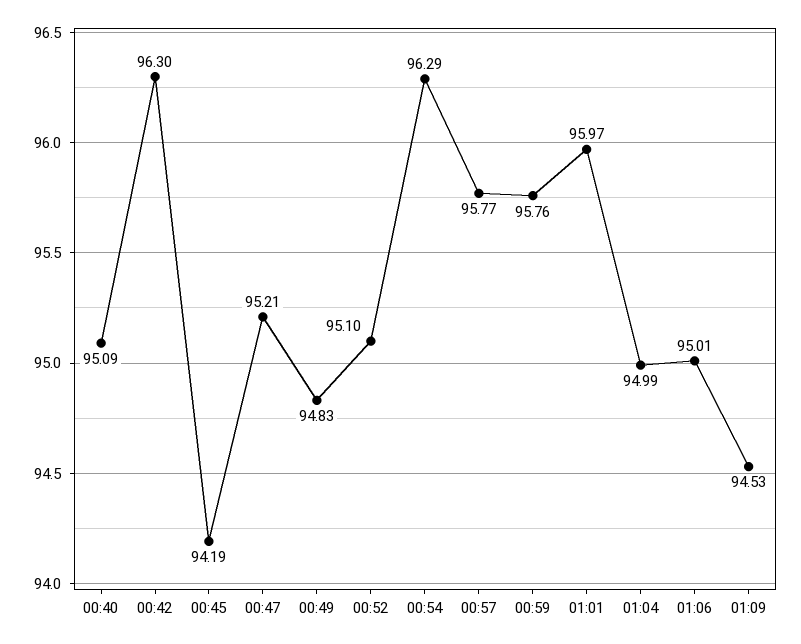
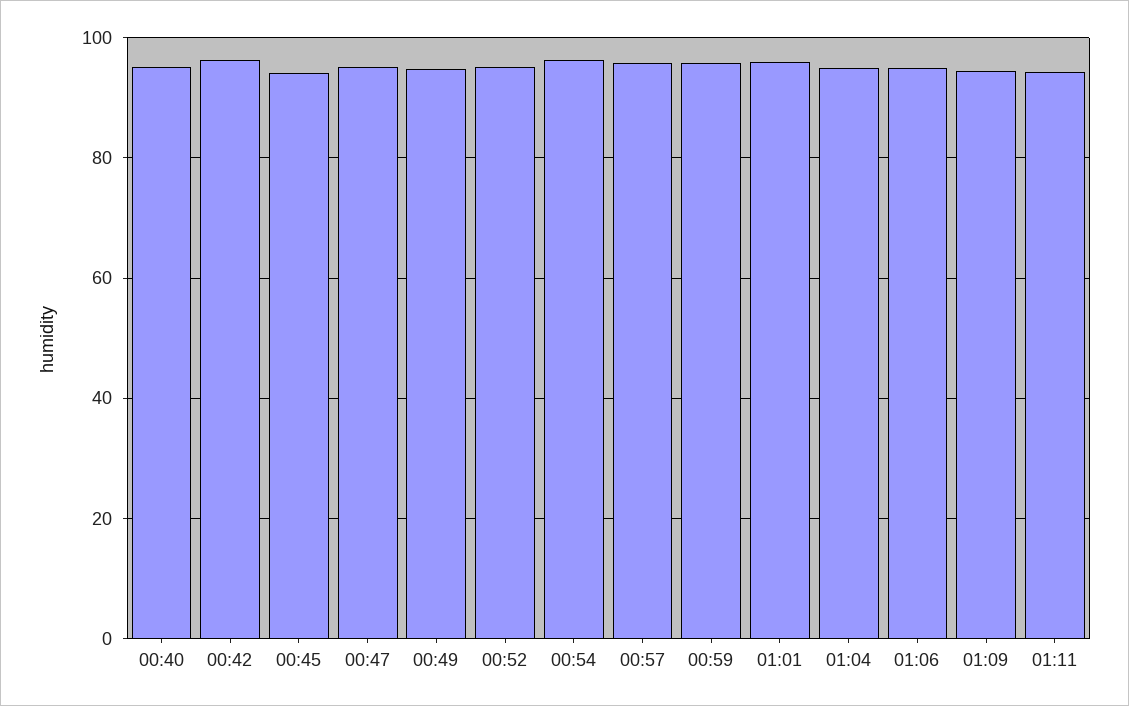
01:11: none -> 94

